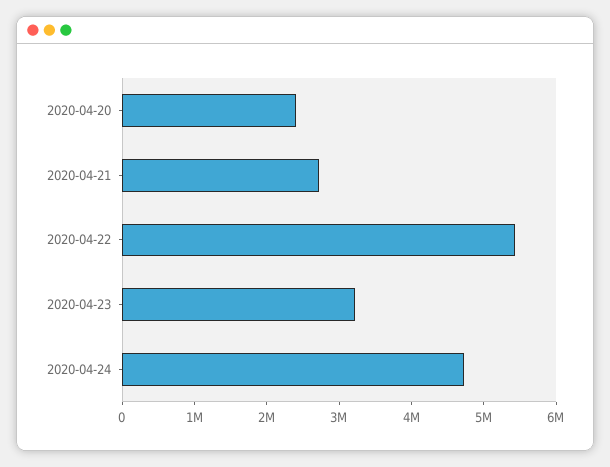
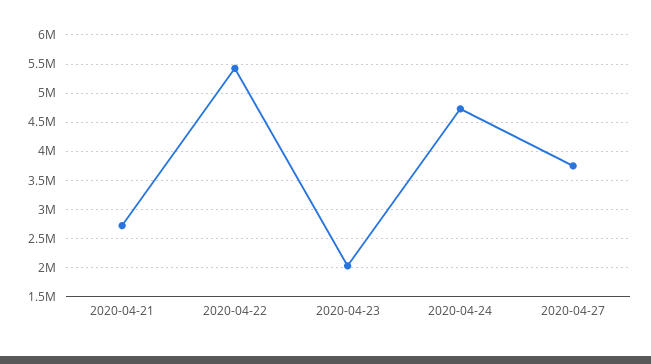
2020-04-20: 2400000 -> none
2020-04-23: 3200000 -> 2000000
2020-04-27: none -> 3750000

